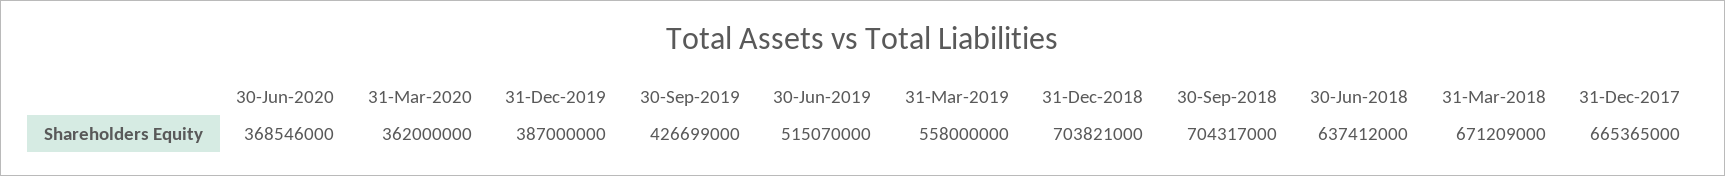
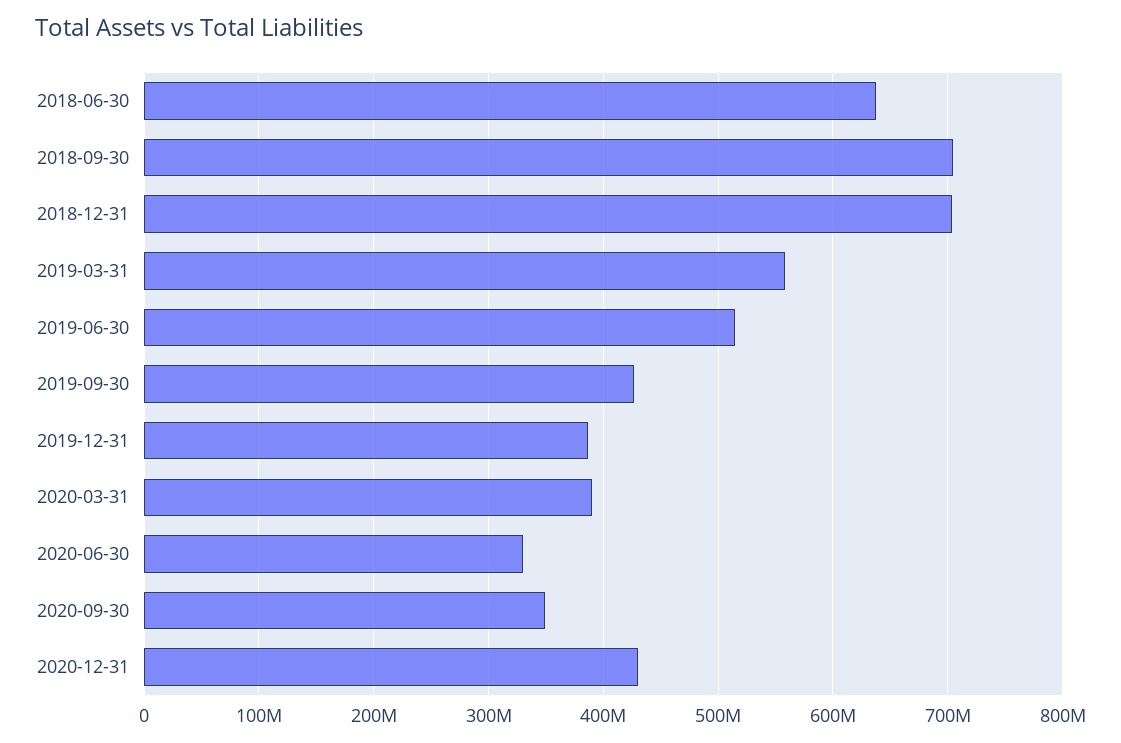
30-Jun-2020: 368546000 -> 330000000
31-Mar-2020: 362000000 -> 390000000
31-Mar-2018: 671209000 -> none
31-Dec-2017: 665365000 -> none
2020-09-30: none -> 350000000
2020-12-31: none -> 430000000

